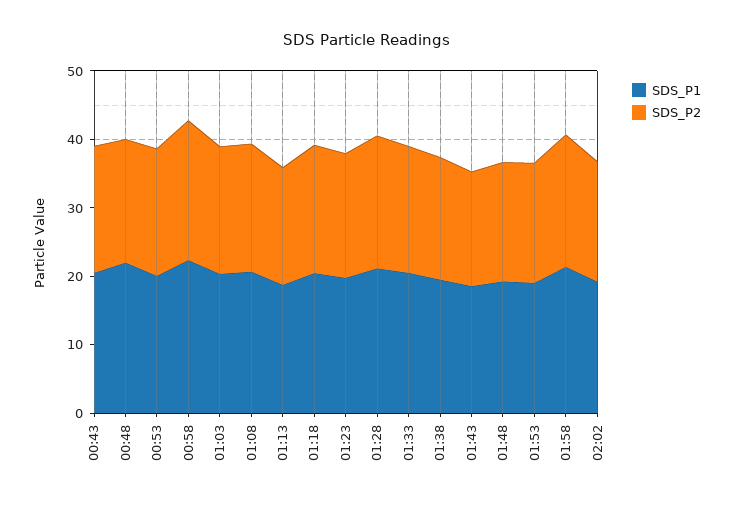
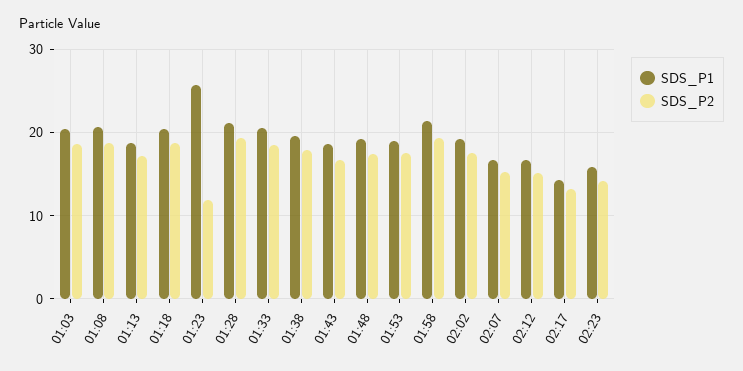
SDS_P1, 00:43: 20 -> none
SDS_P2, 00:43: 18 -> none
SDS_P1, 00:48: 22 -> none
SDS_P2, 00:48: 18 -> none
SDS_P1, 00:53: 20 -> none
SDS_P2, 00:53: 18 -> none
SDS_P1, 00:58: 22 -> none
SDS_P2, 00:58: 20 -> none
SDS_P1, 01:23: 20 -> 26
SDS_P2, 01:23: 18 -> 12
SDS_P1, 02:07: none -> 17
SDS_P2, 02:07: none -> 15
SDS_P1, 02:12: none -> 17
SDS_P2, 02:12: none -> 15
SDS_P1, 02:17: none -> 14
SDS_P2, 02:17: none -> 13
SDS_P1, 02:23: none -> 16
SDS_P2, 02:23: none -> 14

